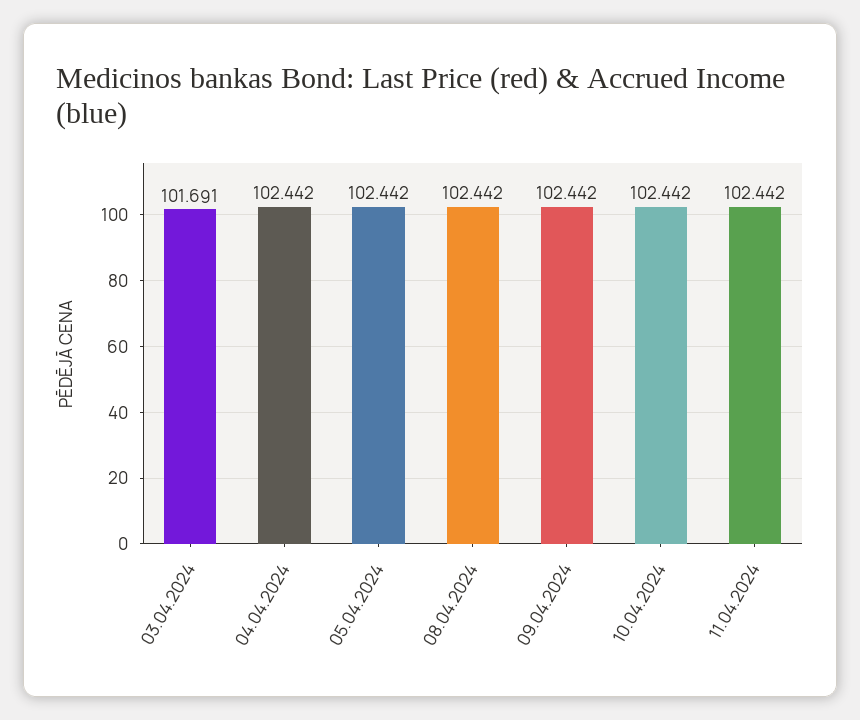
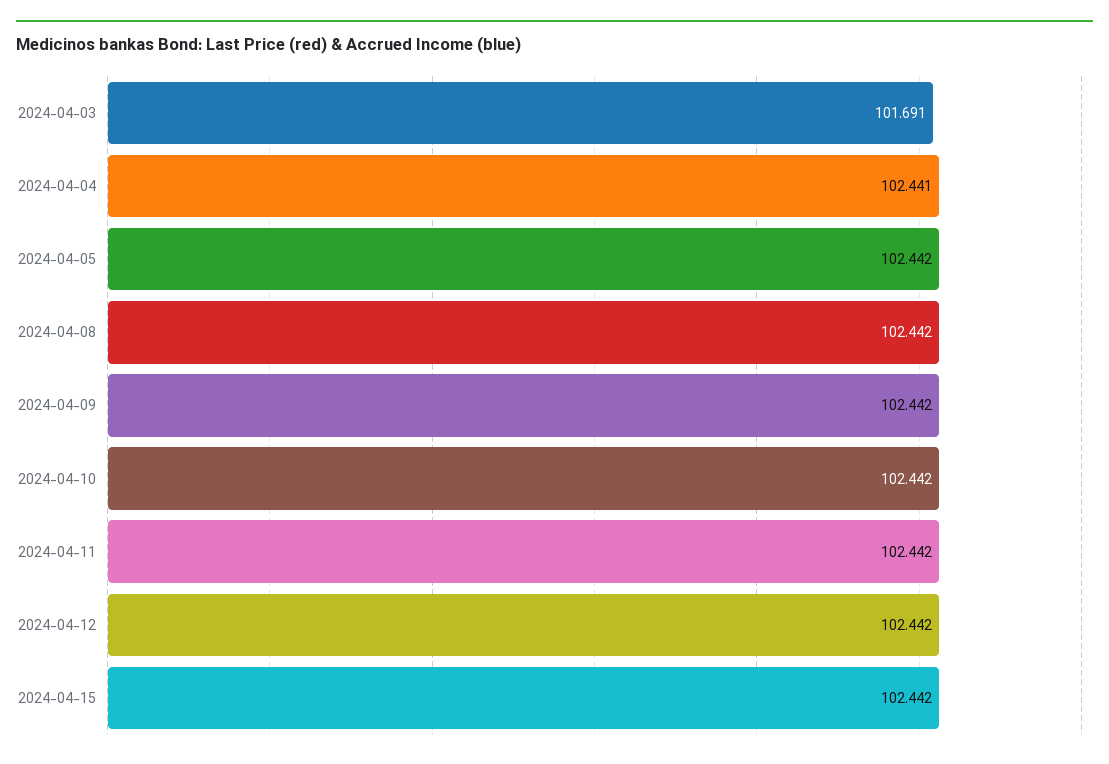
04.04.2024: 102.442 -> 102.441
2024-04-12: none -> 102.442
2024-04-15: none -> 102.442

